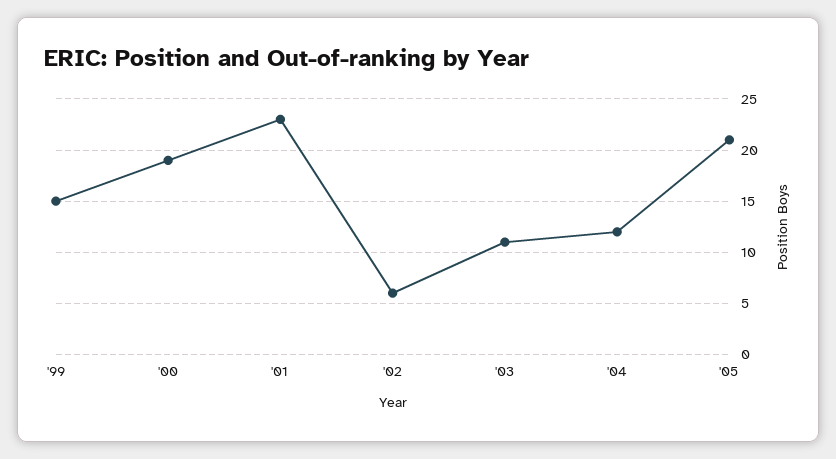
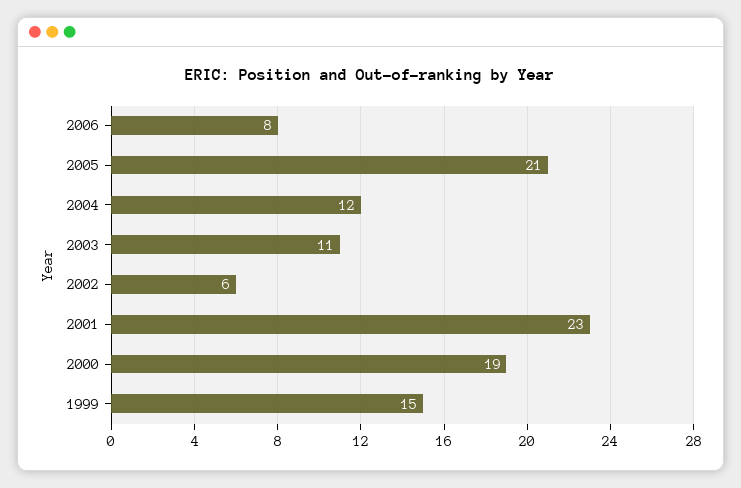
2006: none -> 8

